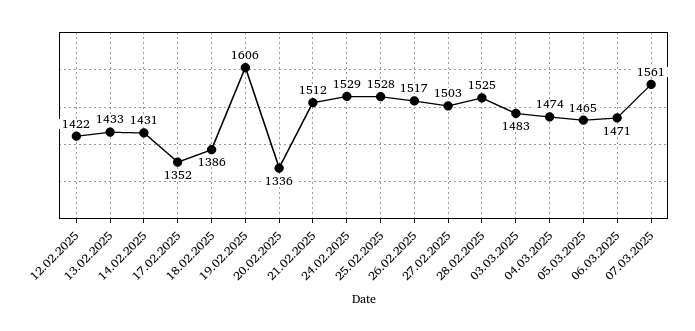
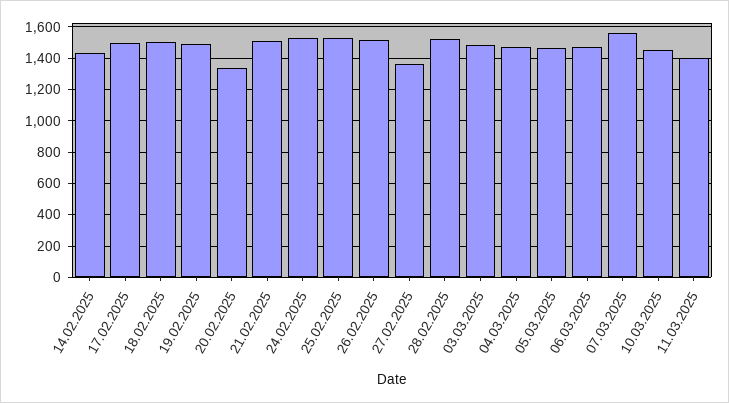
12.02.2025: 1422 -> none
13.02.2025: 1433 -> none
17.02.2025: 1352 -> 1500
18.02.2025: 1386 -> 1500
19.02.2025: 1606 -> 1500
27.02.2025: 1503 -> 1350
10.03.2025: none -> 1450
11.03.2025: none -> 1400

